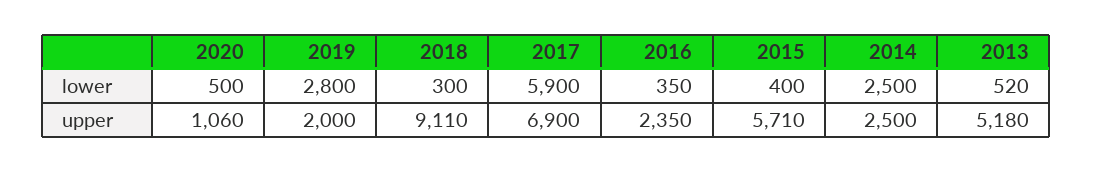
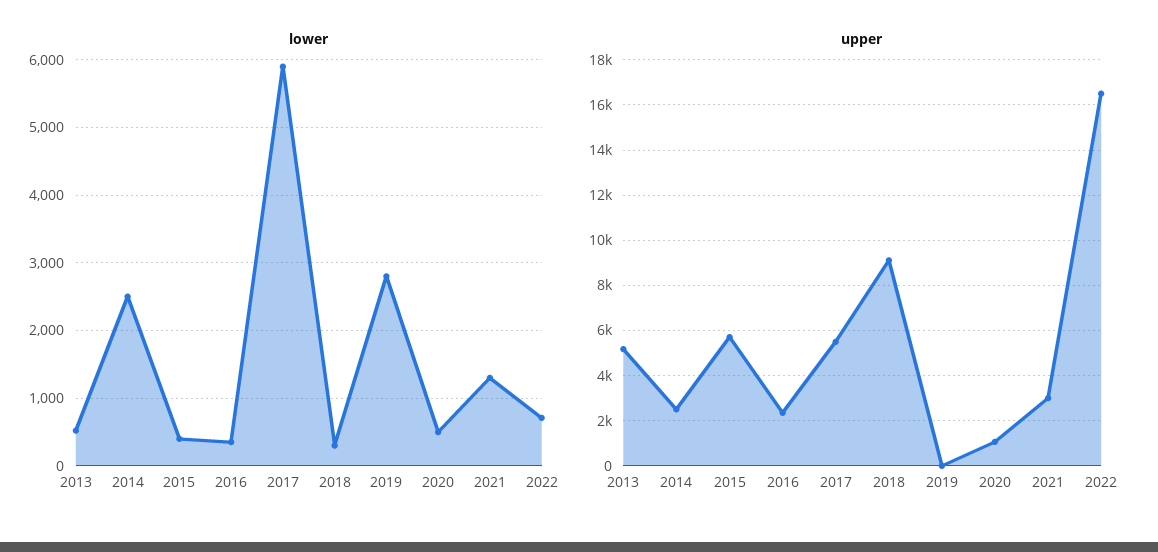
upper, 2019: 2000 -> 0
upper, 2017: 6900 -> 5500
lower, 2021: none -> 1300
lower, 2022: none -> 700
upper, 2021: none -> 3000
upper, 2022: none -> 16500

